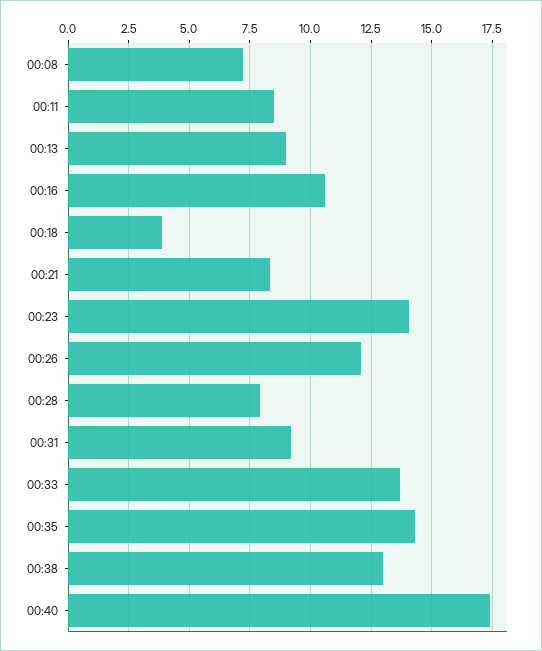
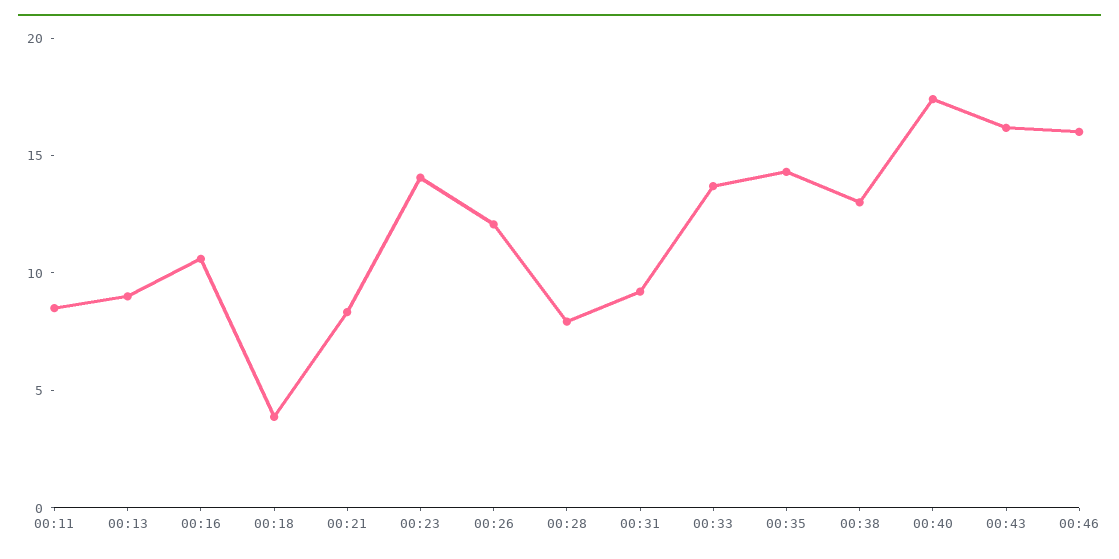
00:08: 7.25 -> none
00:43: none -> 16
00:46: none -> 16

